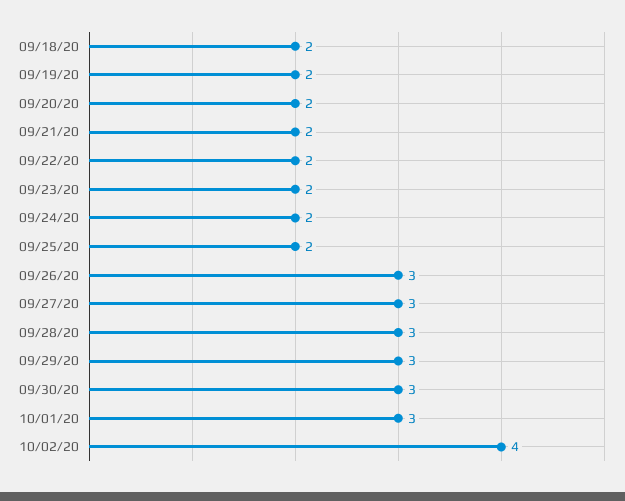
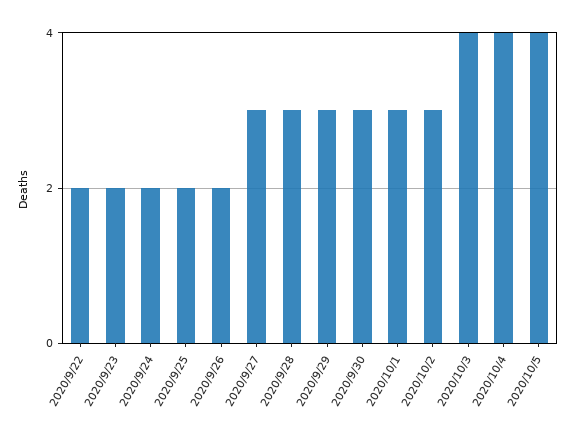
09/18/20: 2 -> none
09/19/20: 2 -> none
09/20/20: 2 -> none
09/21/20: 2 -> none
09/26/20: 3 -> 2
10/02/20: 4 -> 3
2020/10/3: none -> 4
2020/10/4: none -> 4
2020/10/5: none -> 4

